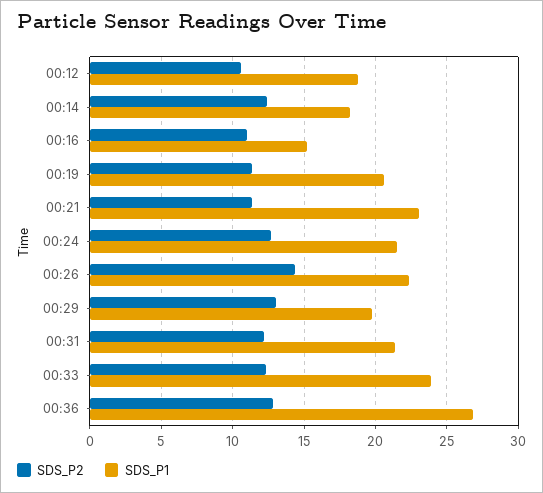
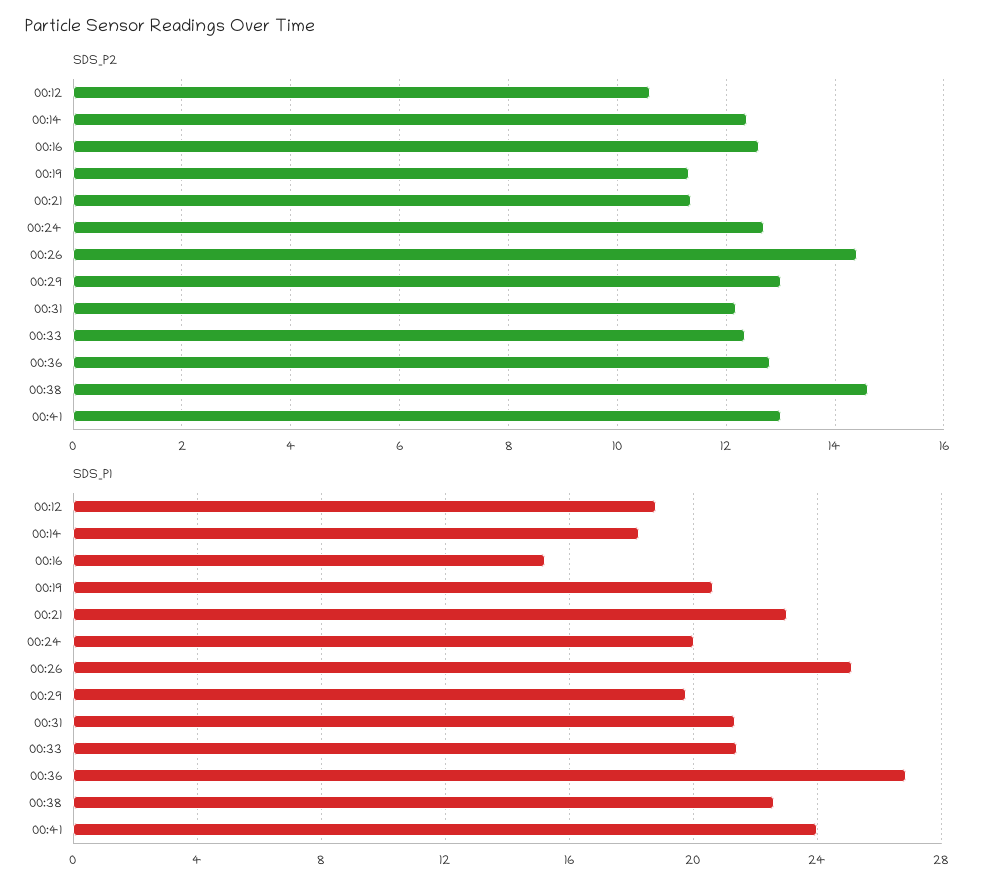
SDS_P2, 00:16: 11 -> 12.6
SDS_P1, 00:24: 21.5 -> 20
SDS_P1, 00:26: 22.5 -> 25
SDS_P1, 00:33: 24 -> 21.5
SDS_P2, 00:38: none -> 14.6
SDS_P2, 00:41: none -> 13
SDS_P1, 00:38: none -> 22.5
SDS_P1, 00:41: none -> 24

